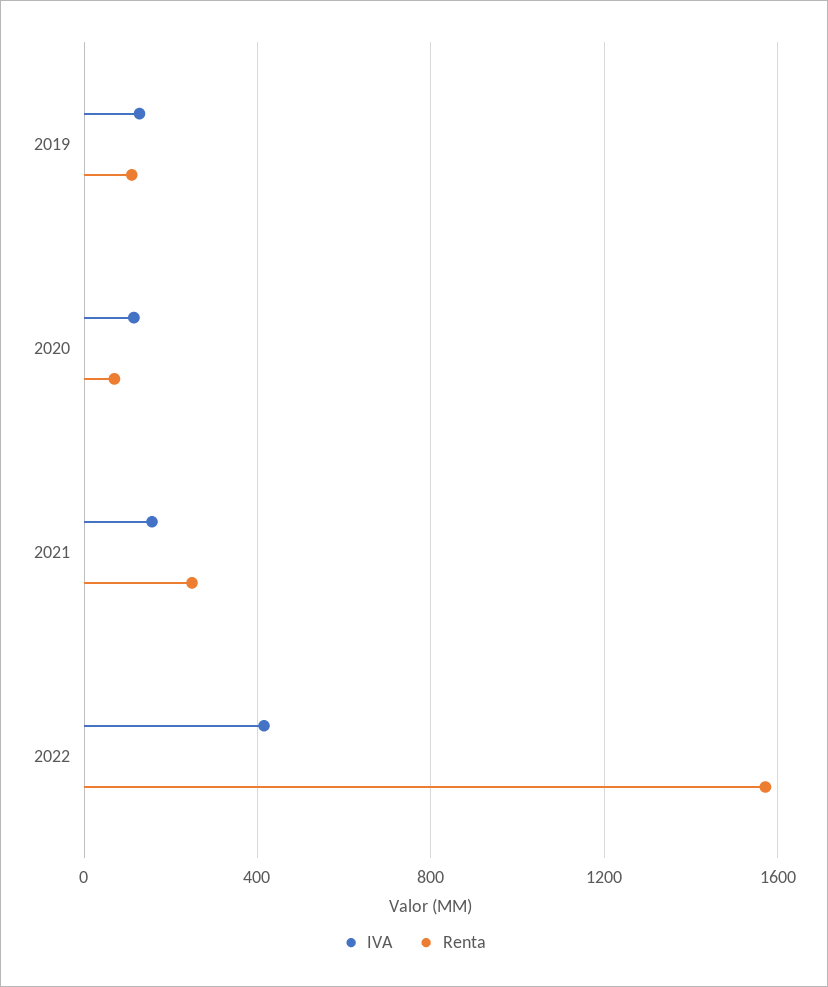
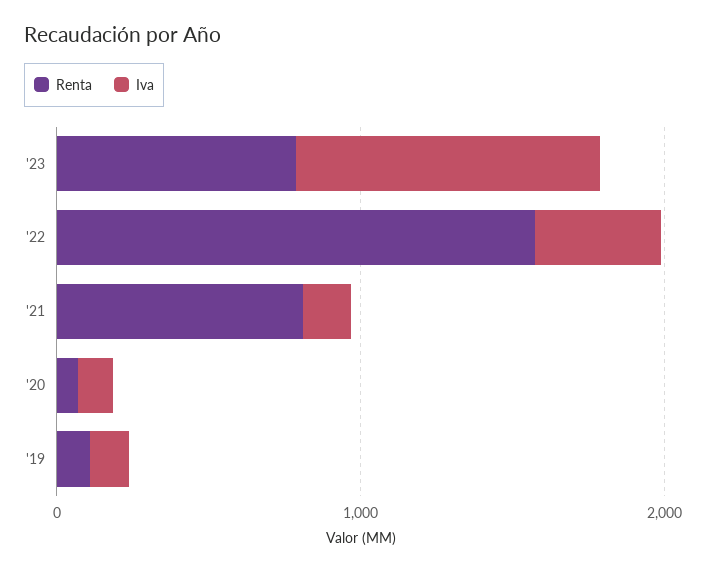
Renta, 2021: 250 -> 800
Renta, '23: none -> 800
IVA, '23: none -> 1000

